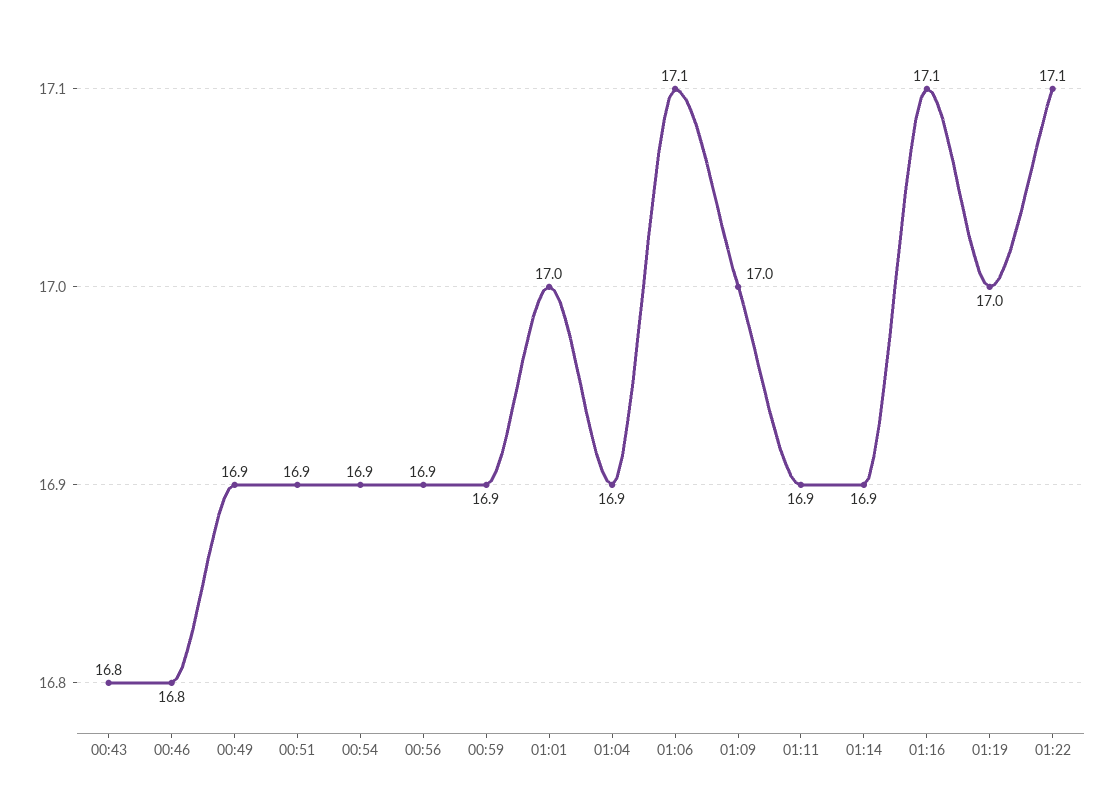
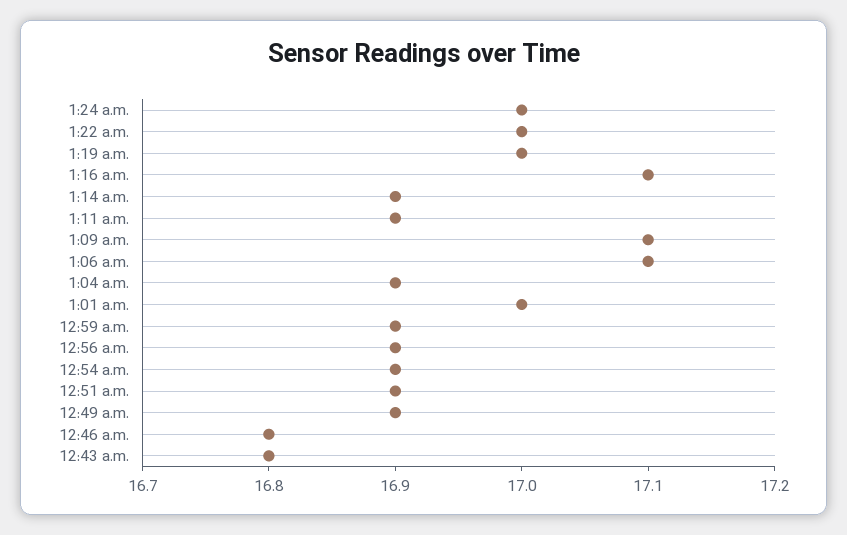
01:09: 17 -> 17.1
01:22: 17.1 -> 17
1:24 a.m.: none -> 17

